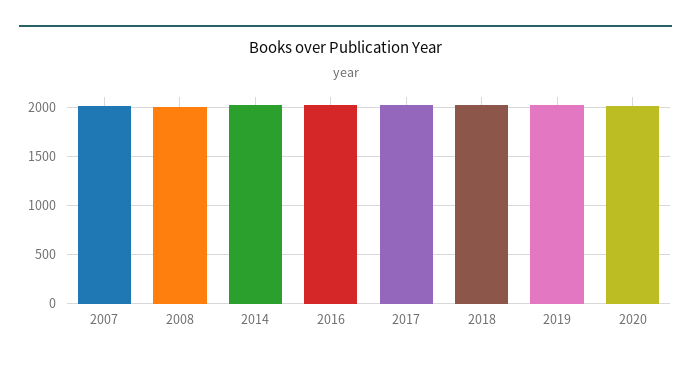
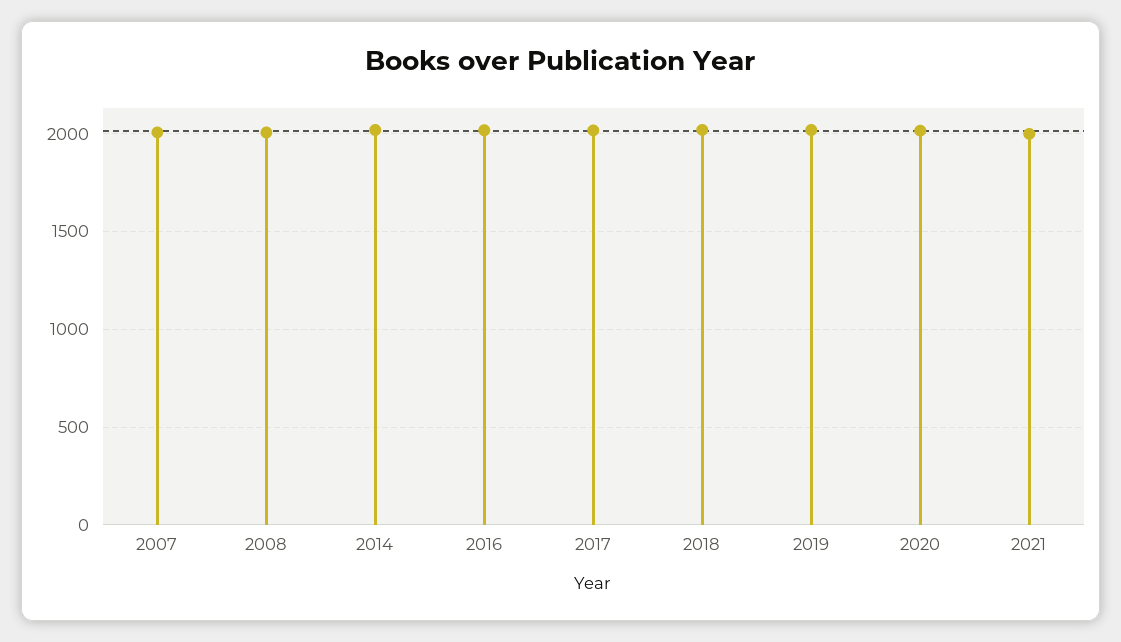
2021: none -> 2000

